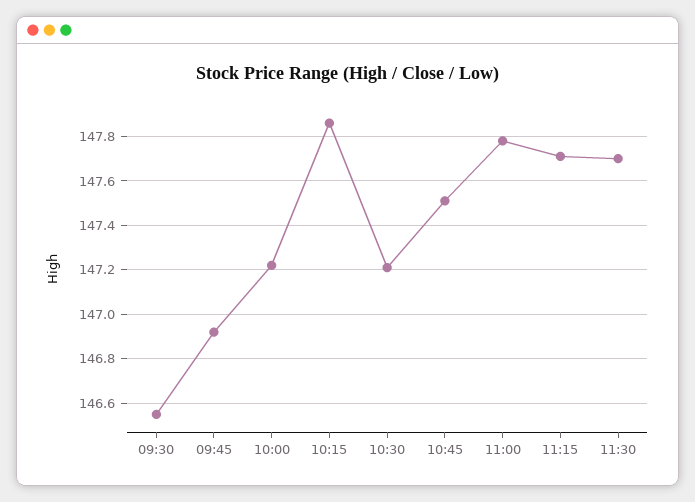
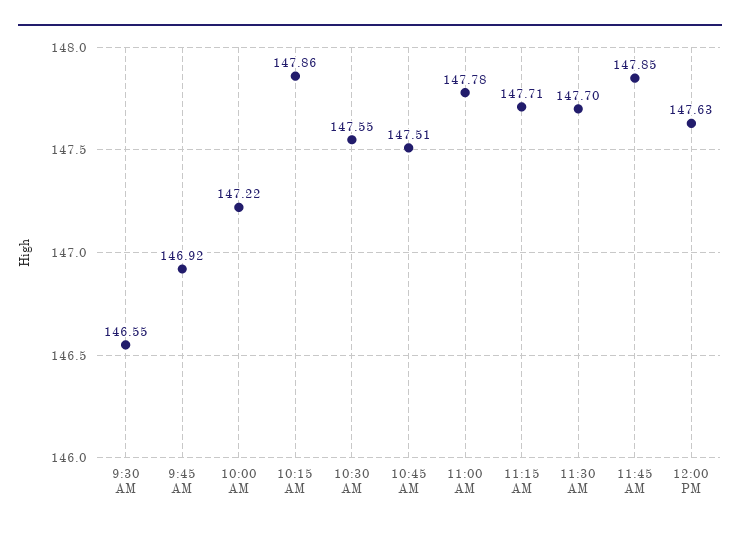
10:30: 147.2 -> 147.55
11:45 AM: none -> 147.85
12:00 PM: none -> 147.63

